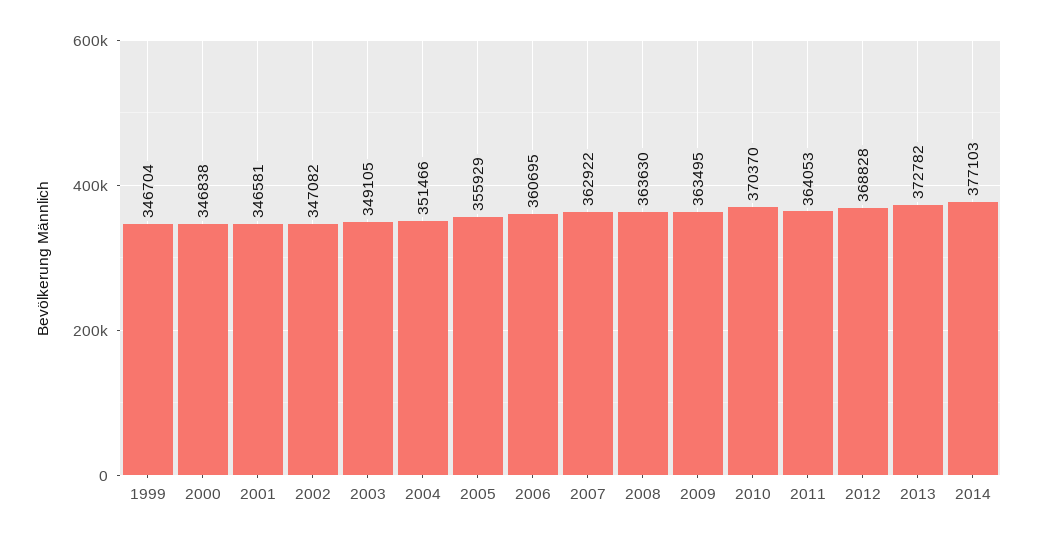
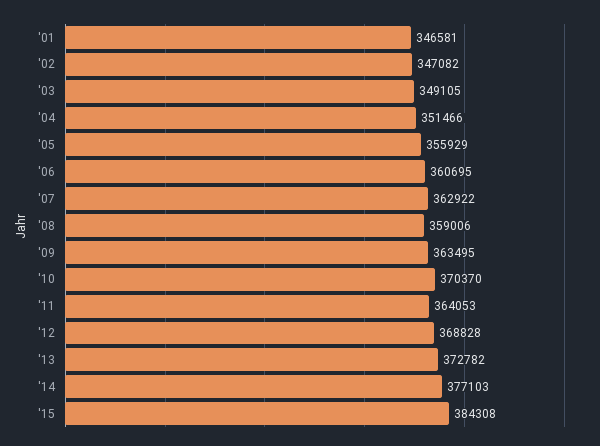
1999: 346704 -> none
2000: 346838 -> none
2008: 363630 -> 359006
'15: none -> 384308

